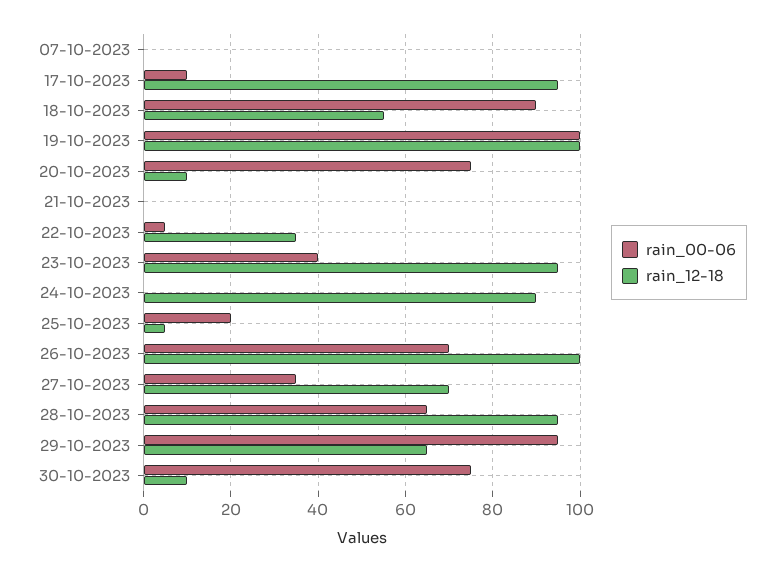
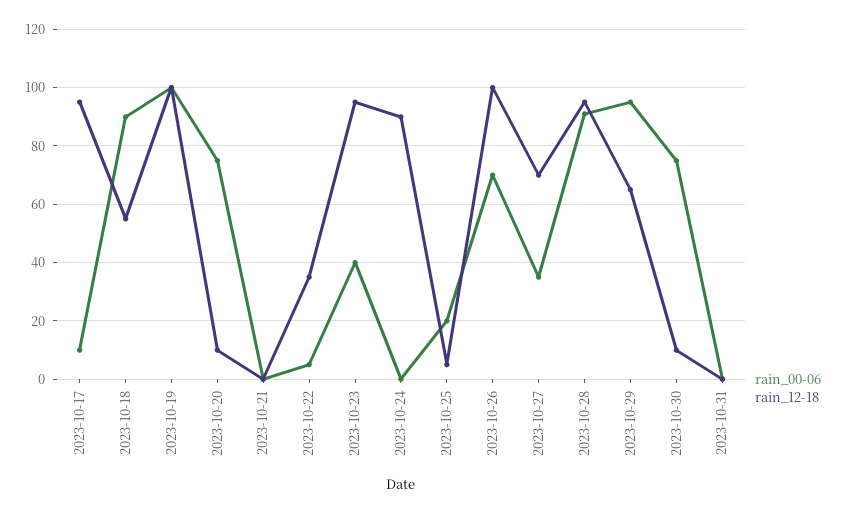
rain_00-06, 07-10-2023: 0 -> none
rain_12-18, 07-10-2023: 0 -> none
rain_00-06, 28-10-2023: 65 -> 90
rain_00-06, 2023-10-31: none -> 0
rain_12-18, 2023-10-31: none -> 0

